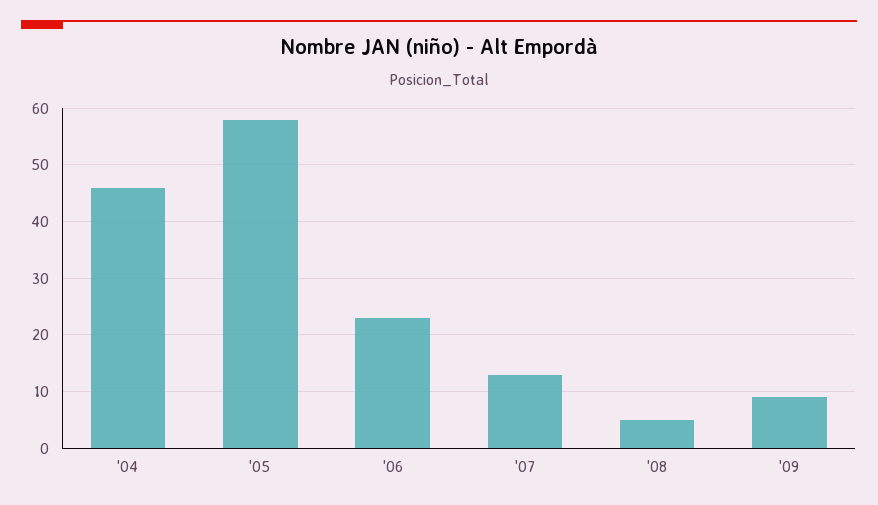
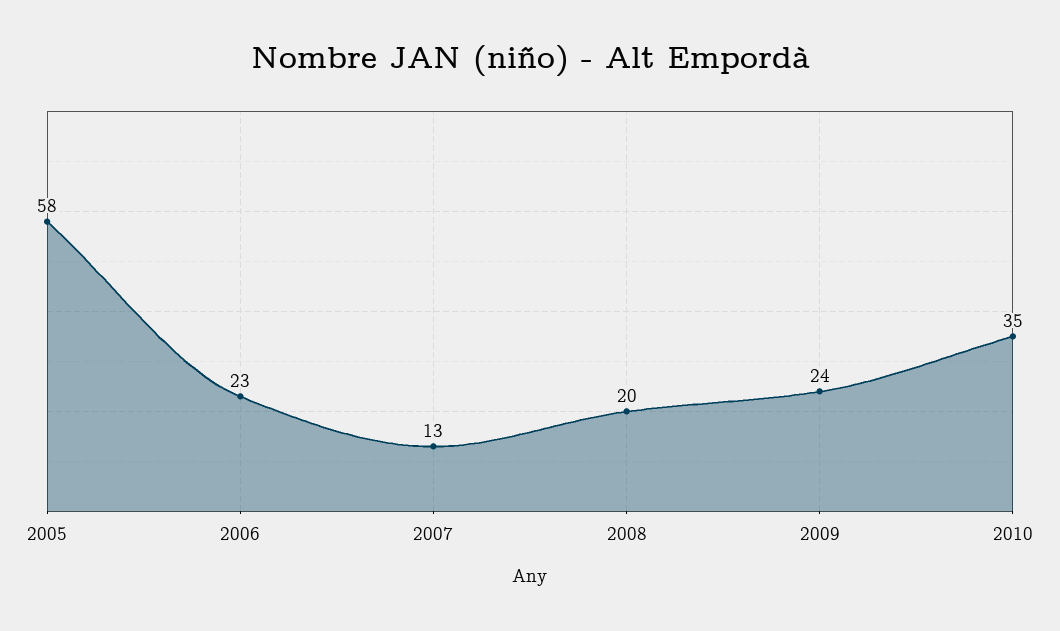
'04: 45 -> none
'08: 5 -> 20
'09: 10 -> 24
2010: none -> 35

